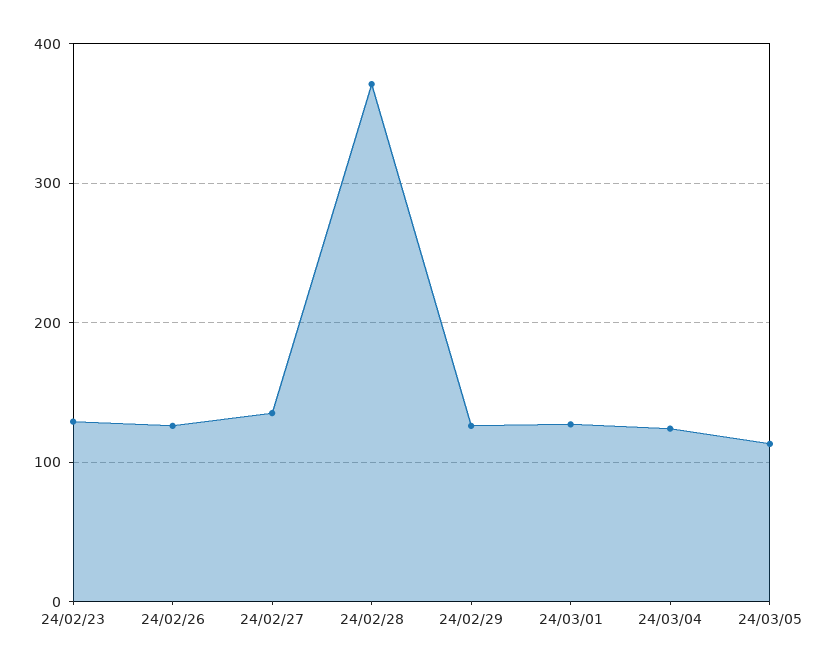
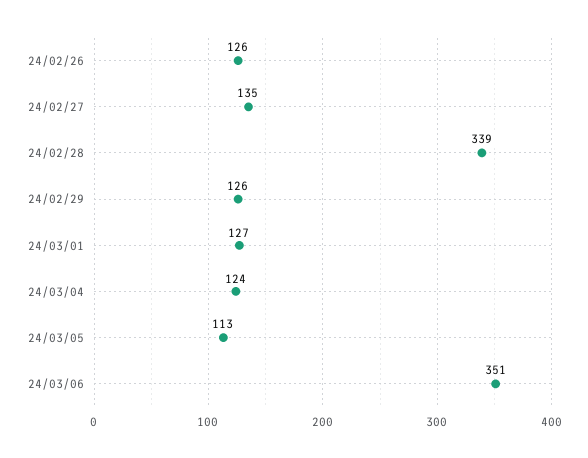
24/02/23: 130 -> none
24/02/28: 370 -> 339
24/03/06: none -> 351

